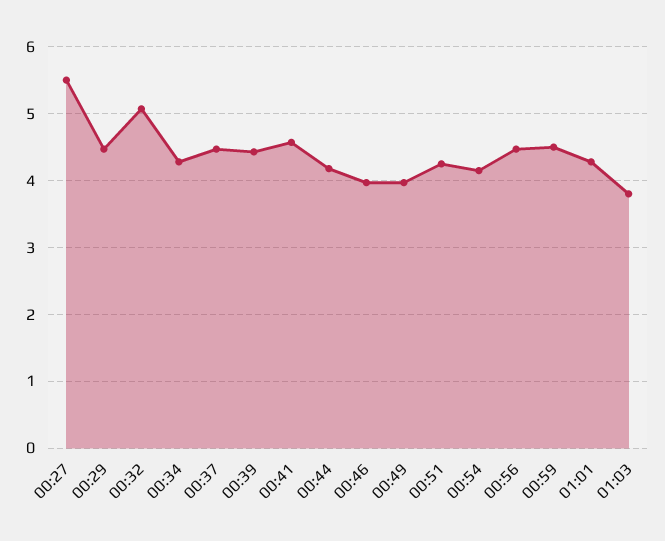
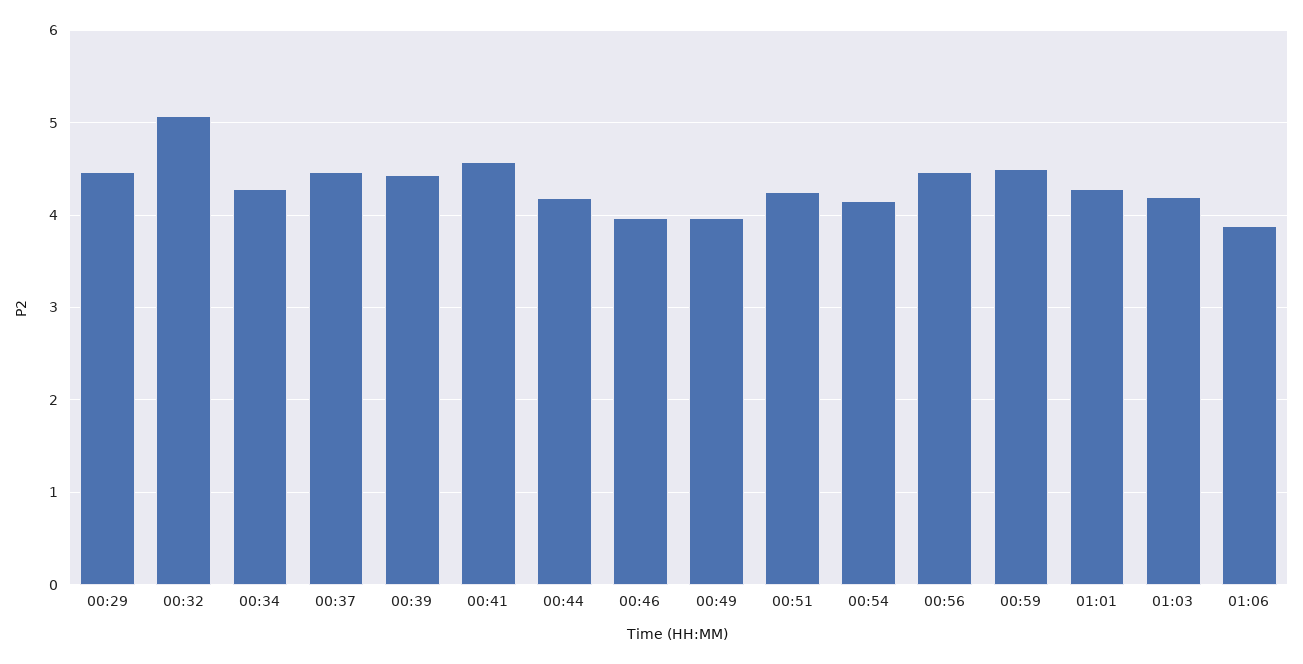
00:27: 5.5 -> none
01:03: 3.8 -> 4.2
01:06: none -> 3.9

